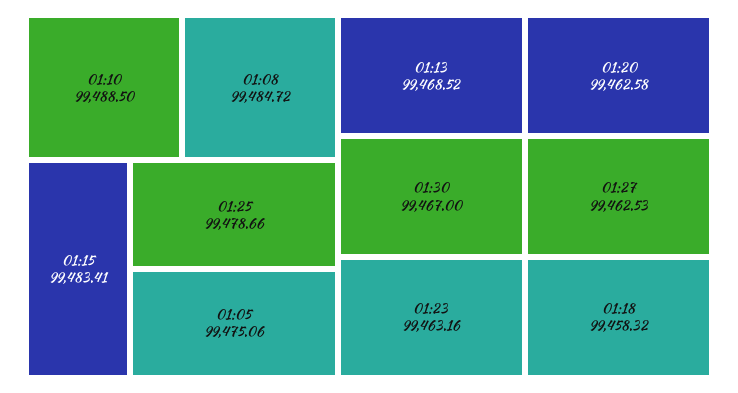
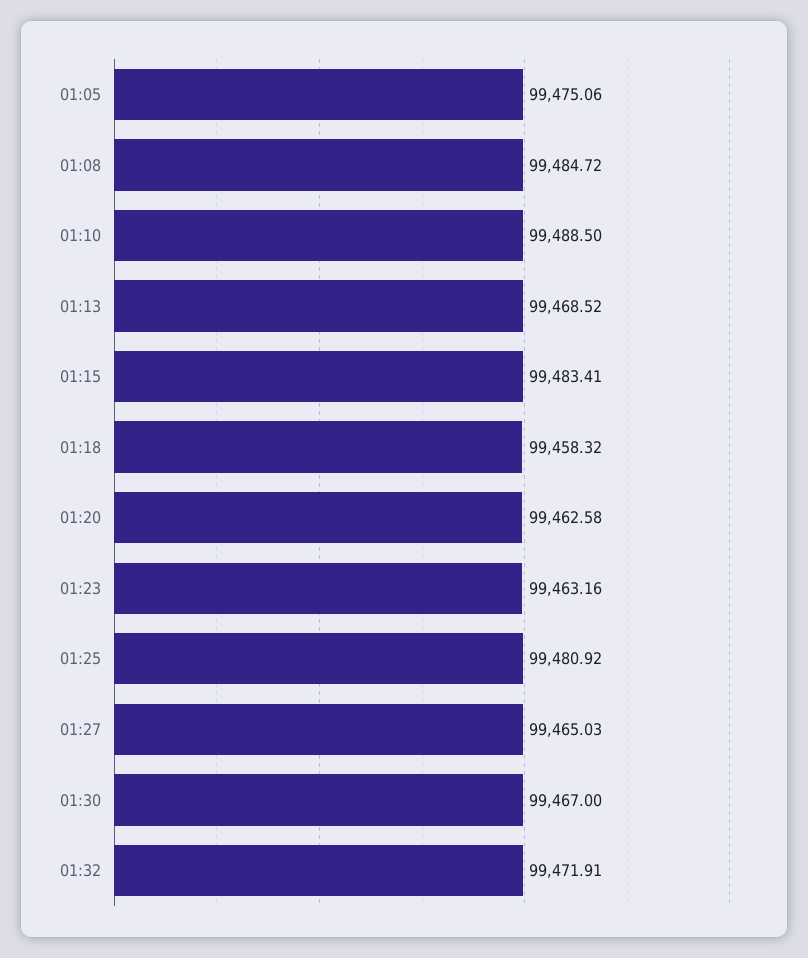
01:25: 99478.66 -> 99480.92
01:27: 99462.53 -> 99465.03
01:32: none -> 99471.91

